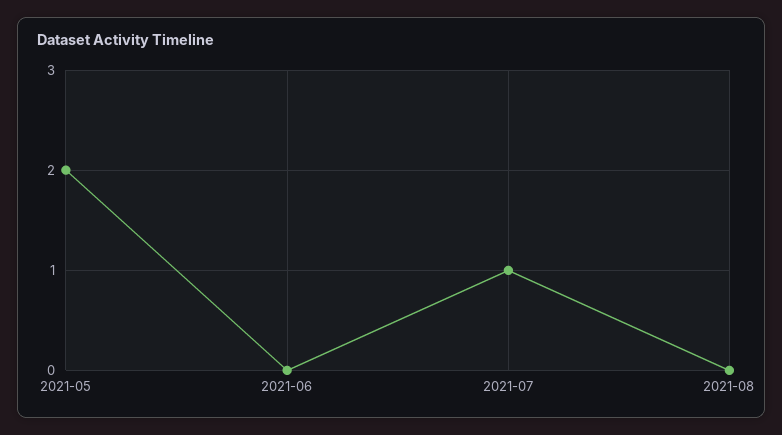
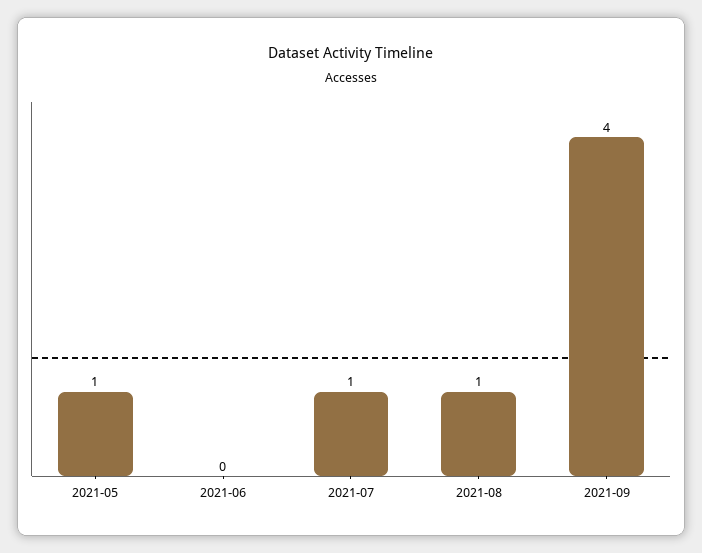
2021-05: 2 -> 1
2021-08: 0 -> 1
2021-09: none -> 4

